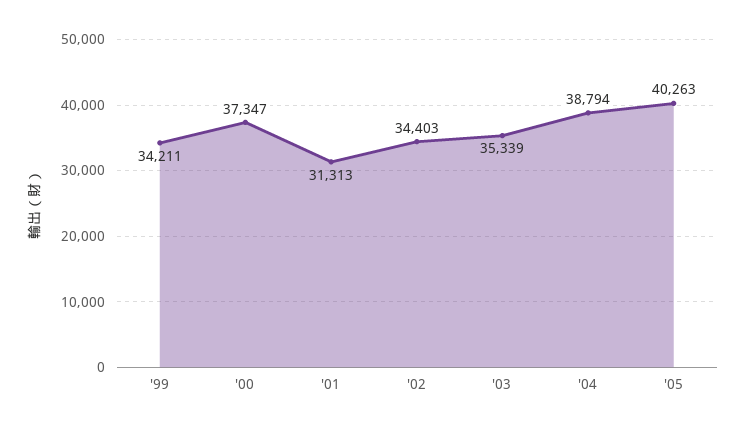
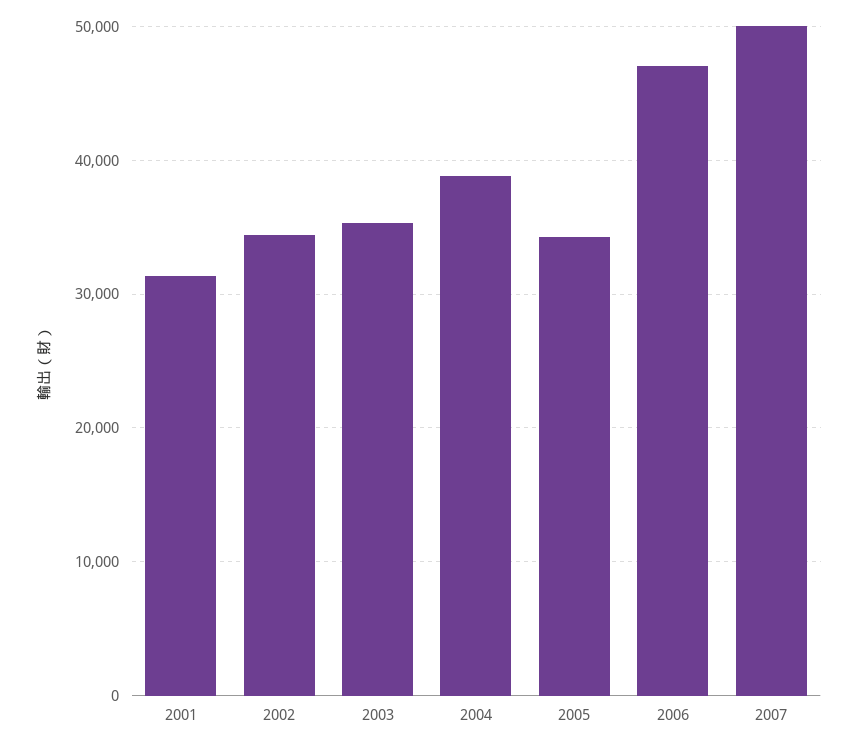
'99: 34211 -> none
'00: 37347 -> none
'05: 40263 -> 34000
2006: none -> 47000
2007: none -> 50000

